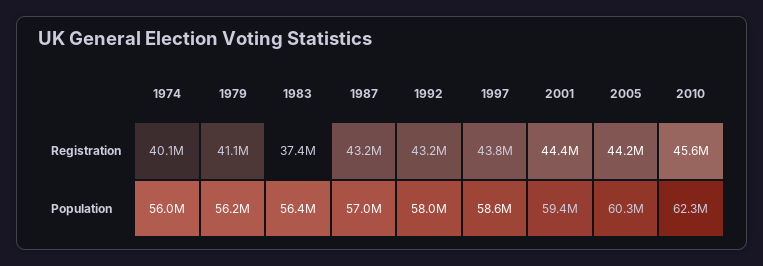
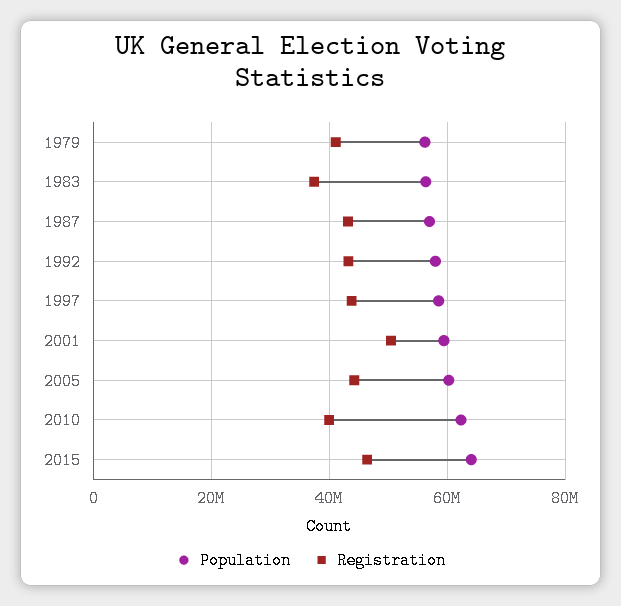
Registration, 1974: 40100000 -> none
Registration, 2001: 44400000 -> 50000000
Registration, 2010: 45600000 -> 40000000
Population, 1974: 56000000 -> none
Population, 2015: none -> 64000000
Registration, 2015: none -> 46000000

